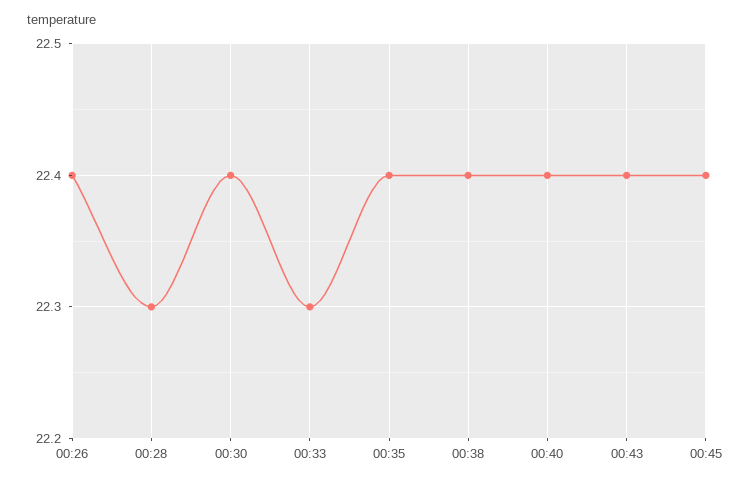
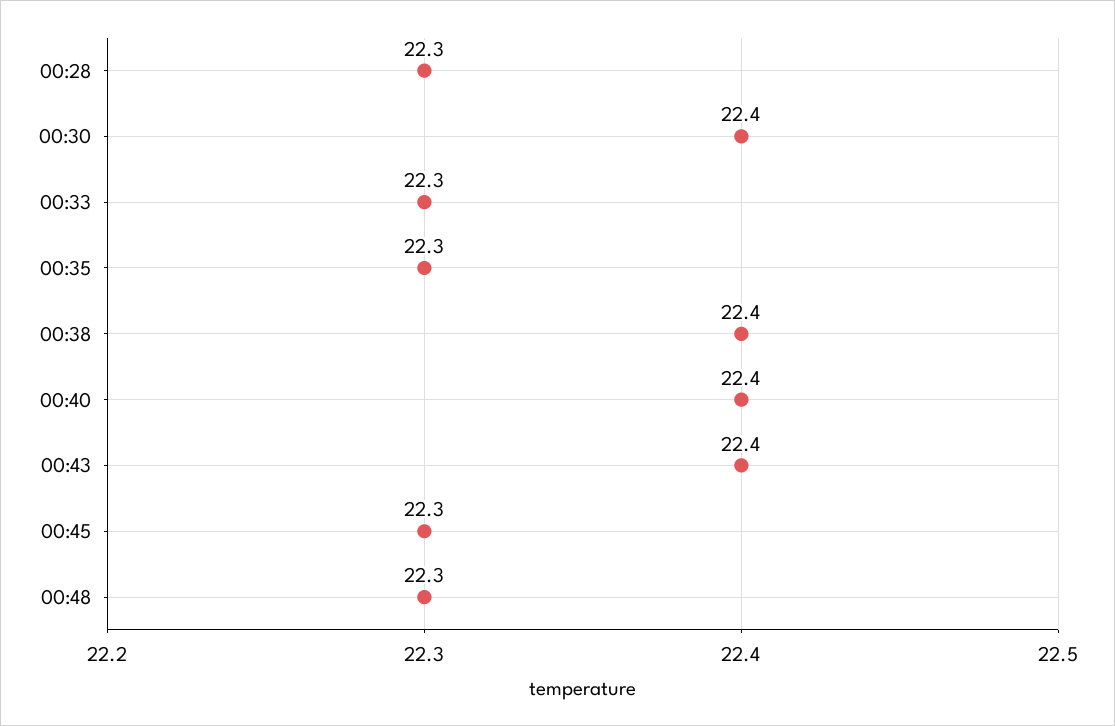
00:26: 22.4 -> none
00:35: 22.4 -> 22.3
00:45: 22.4 -> 22.3
00:48: none -> 22.3

